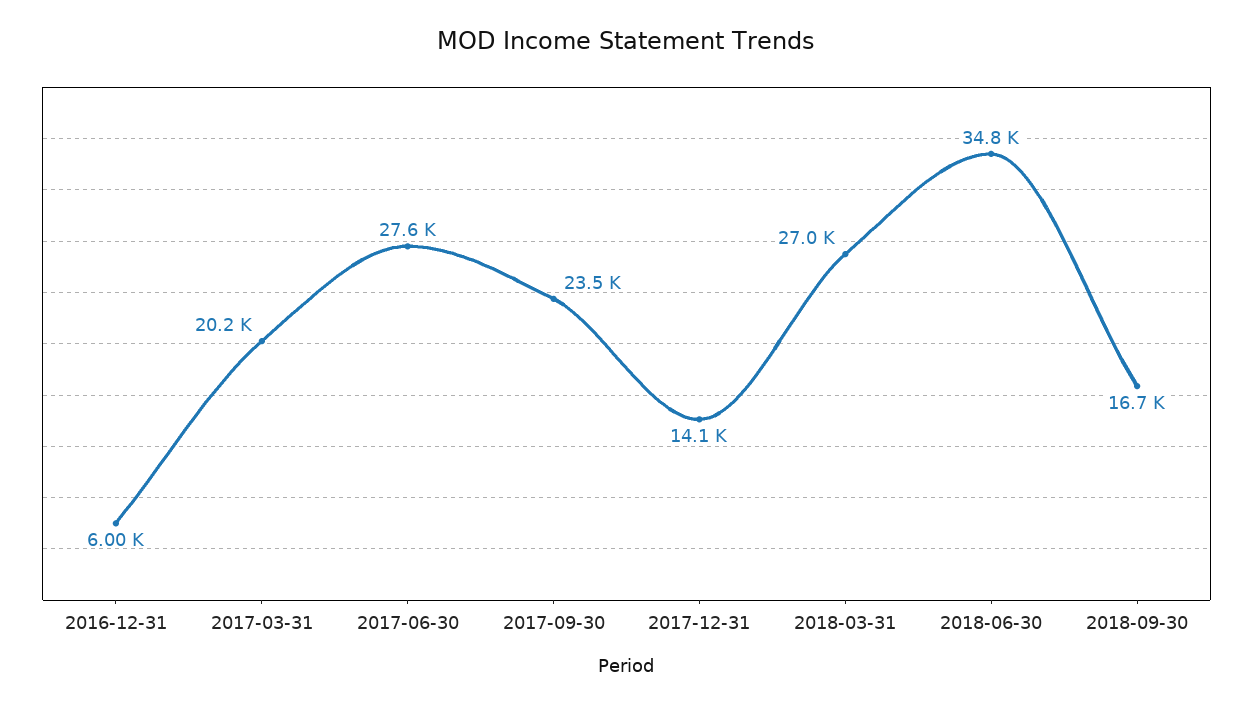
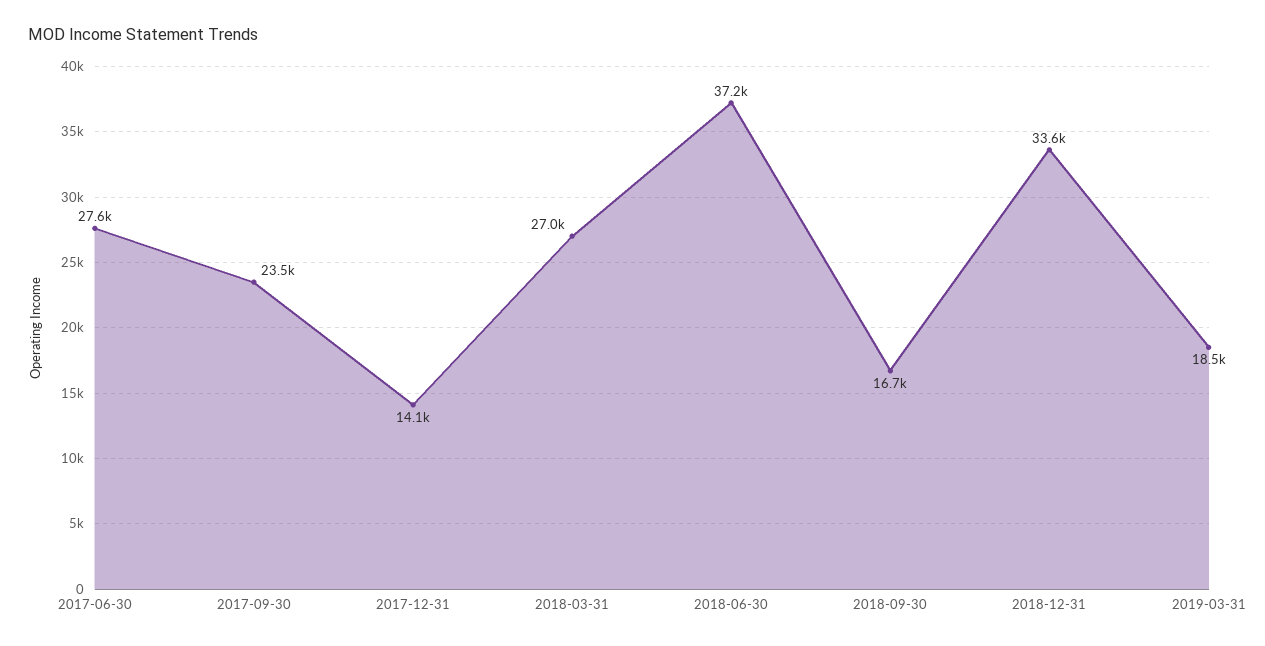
2016-12-31: 6000 -> none
2017-03-31: 20200 -> none
2018-06-30: 34800 -> 37200
2018-12-31: none -> 33600
2019-03-31: none -> 18500

